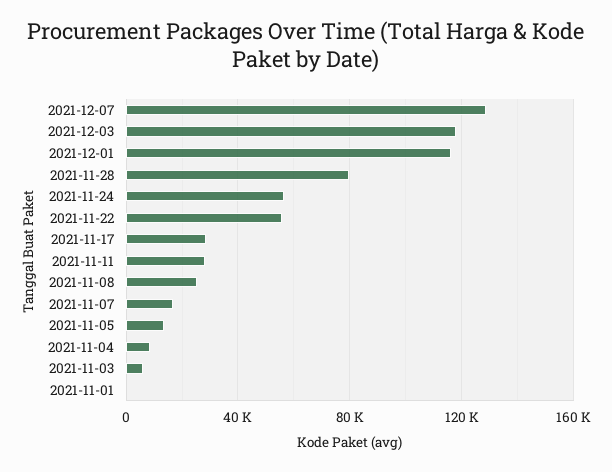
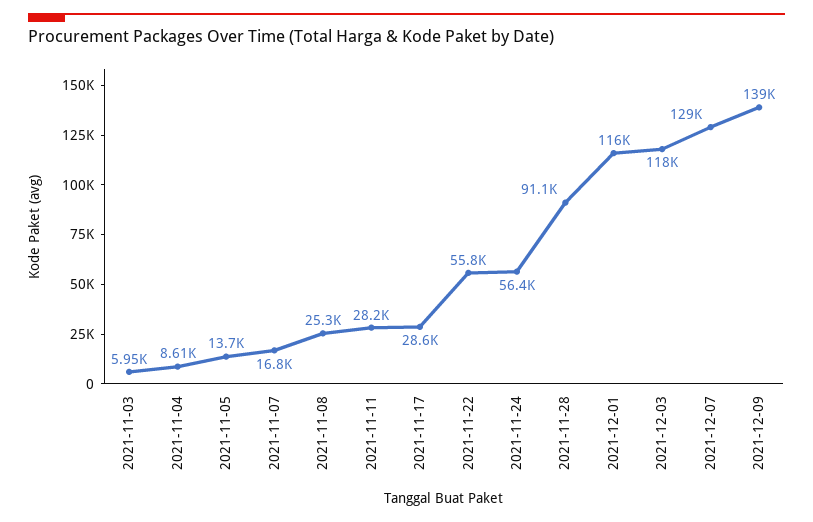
2021-11-28: 80000 -> 91100
2021-11-01: 0 -> none
2021-12-09: none -> 139000

